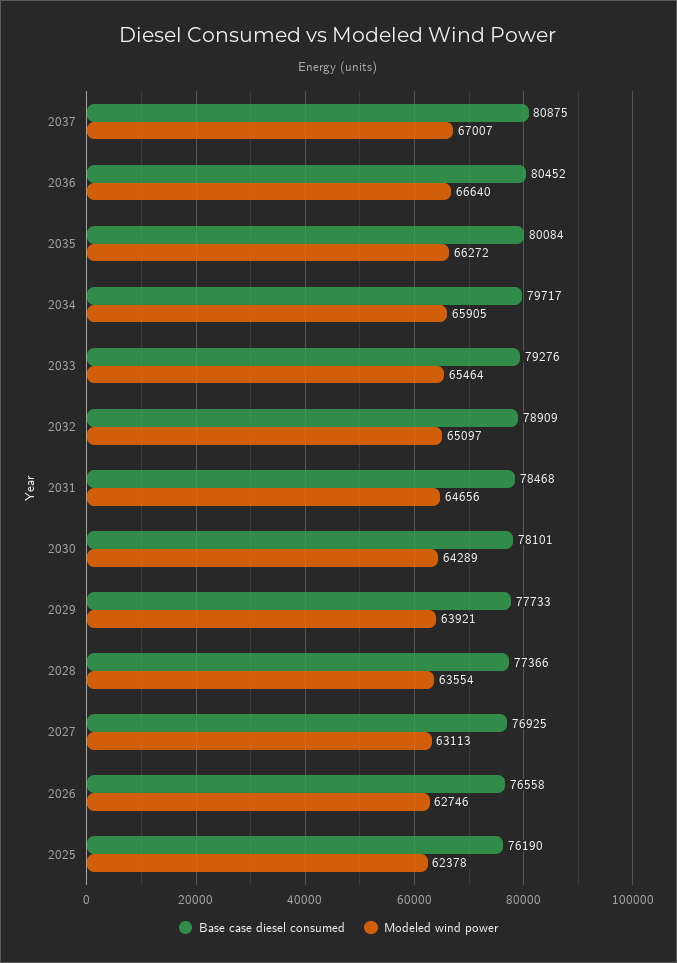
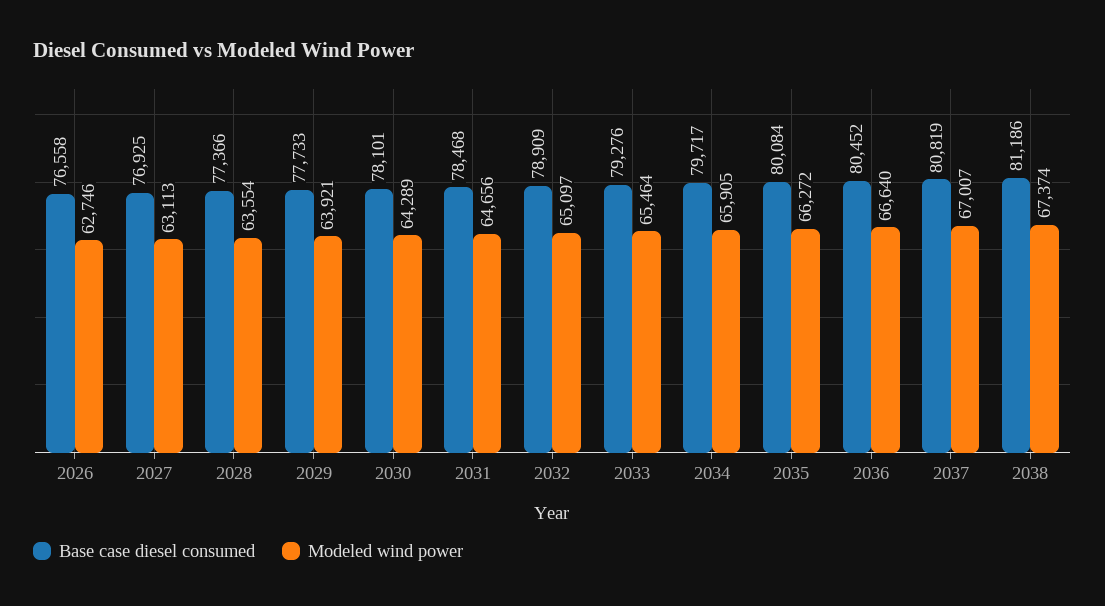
Base case diesel consumed, 2037: 80875 -> 80819
Base case diesel consumed, 2025: 76190 -> none
Modeled wind power, 2025: 62378 -> none
Base case diesel consumed, 2038: none -> 81186
Modeled wind power, 2038: none -> 67374

